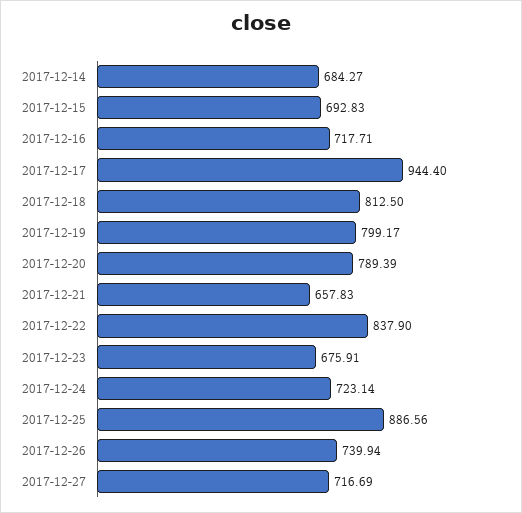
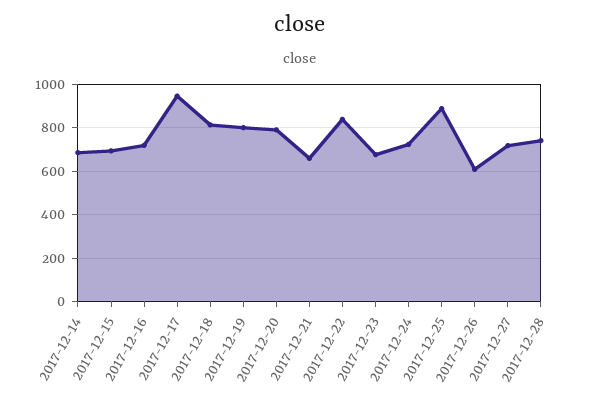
2017-12-26: 739.94 -> 600
2017-12-28: none -> 750

